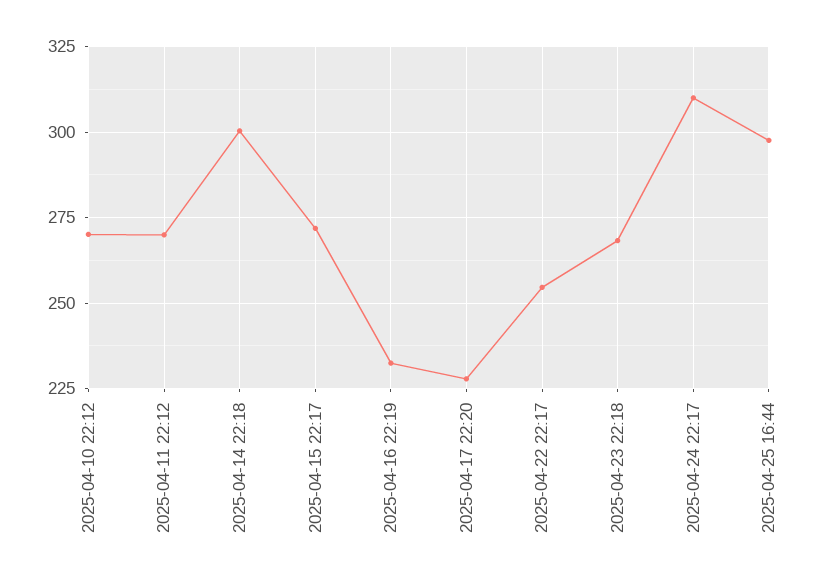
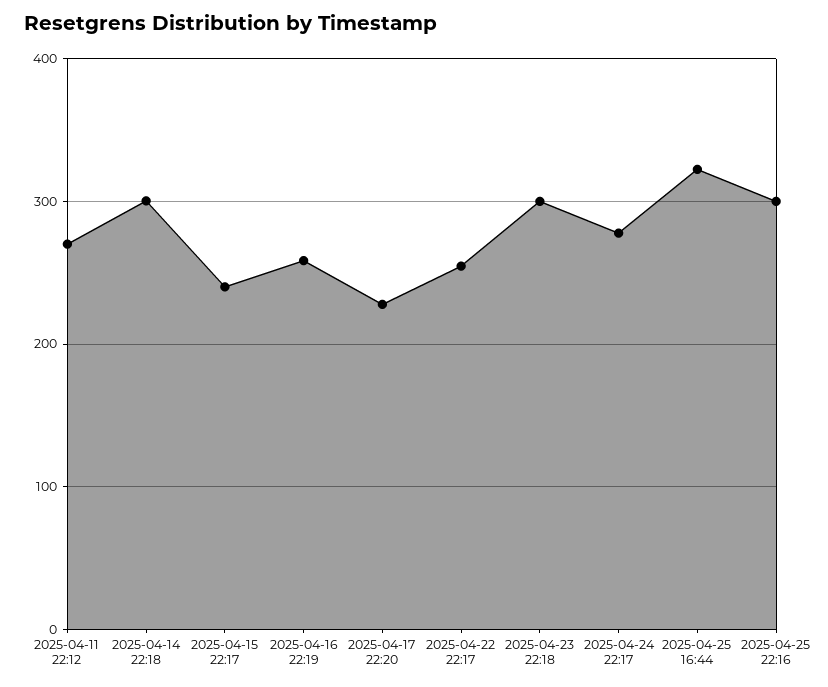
2025-04-10 22:12: 270 -> none
2025-04-15 22:17: 272.5 -> 240
2025-04-16 22:19: 232.5 -> 260
2025-04-23 22:18: 267.5 -> 300
2025-04-24 22:17: 310 -> 280
2025-04-25 16:44: 297.5 -> 320
2025-04-25 22:16: none -> 300

